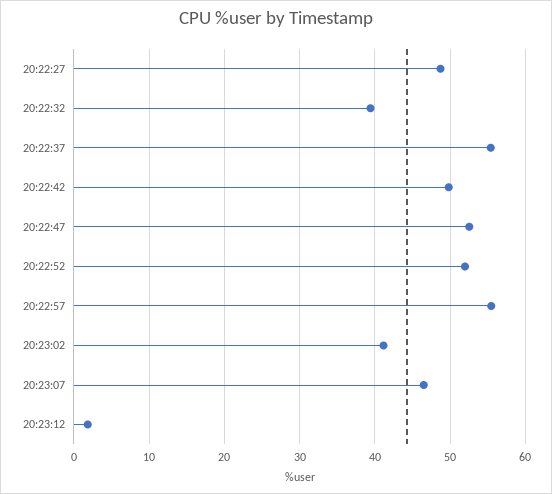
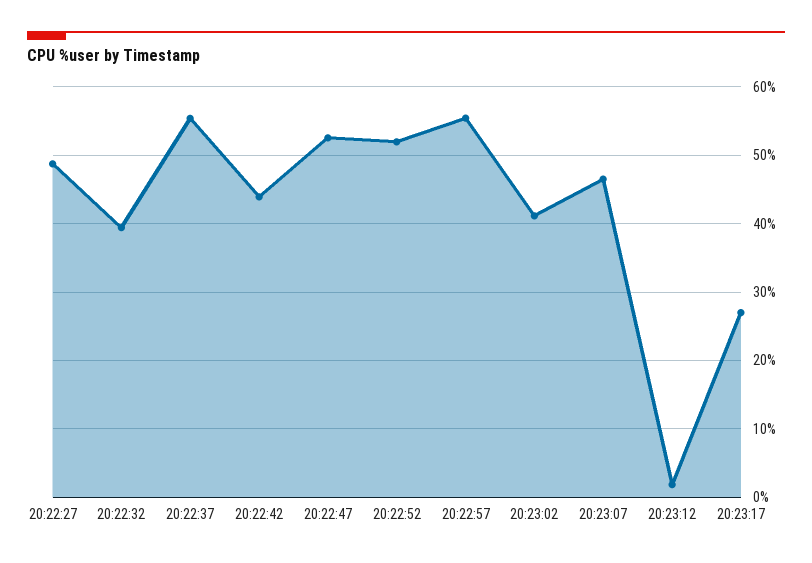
20:22:42: 50 -> 44
20:23:17: none -> 27

